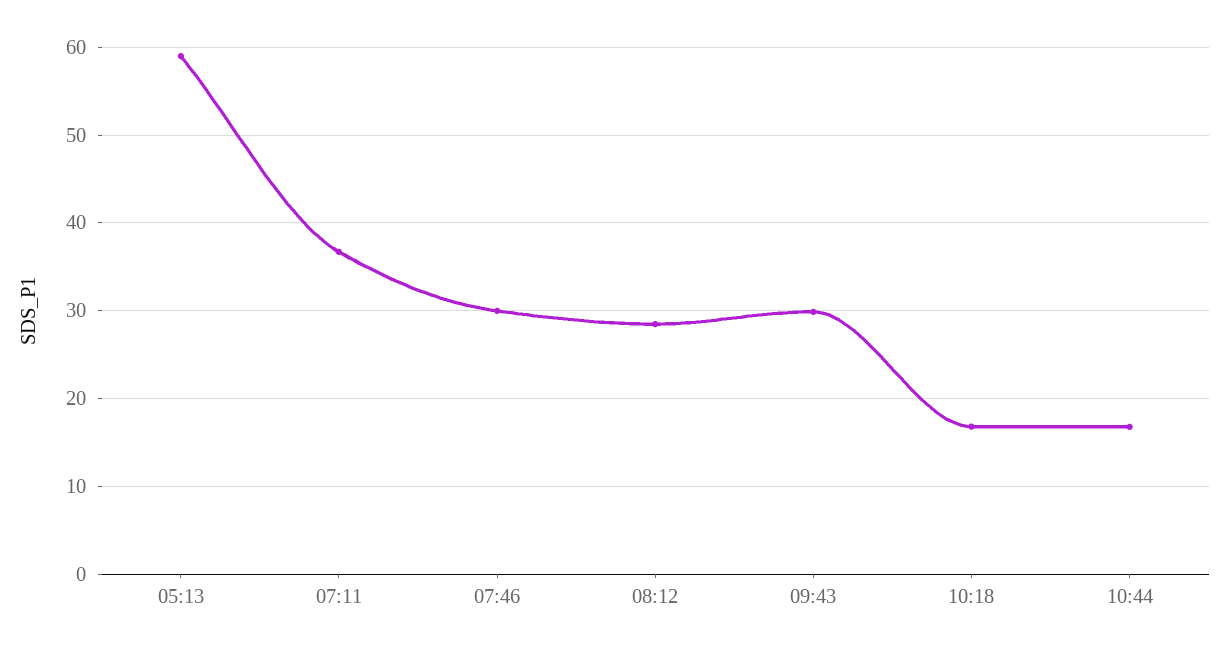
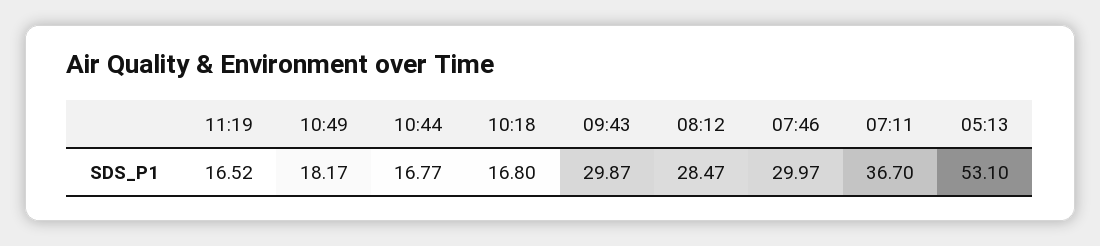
05:13: 59 -> 53.1
11:19: none -> 16.52
10:49: none -> 18.17

